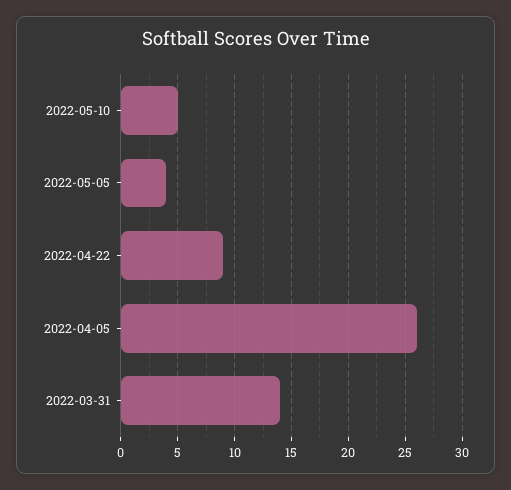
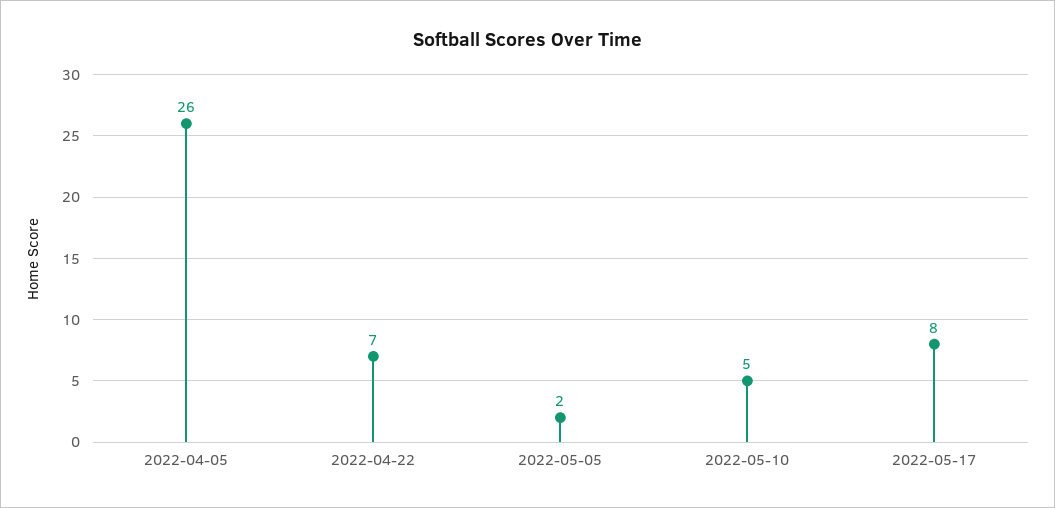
2022-05-05: 4 -> 2
2022-04-22: 9 -> 7
2022-03-31: 14 -> none
2022-05-17: none -> 8

